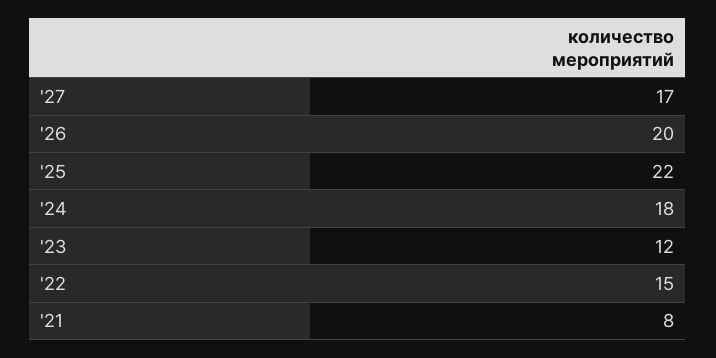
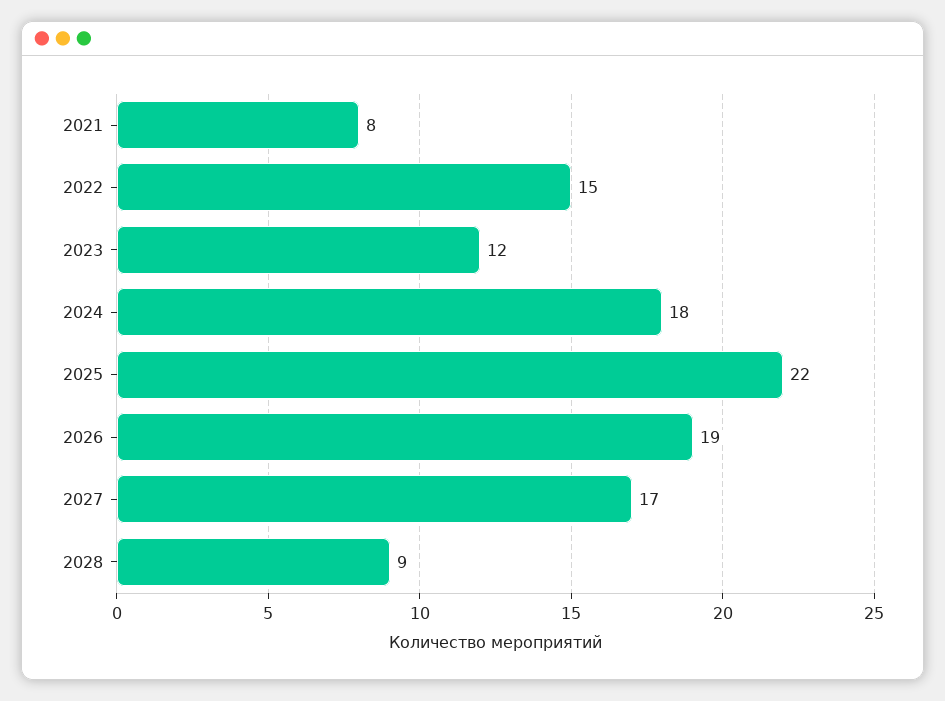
'26: 20 -> 19
2028: none -> 9

